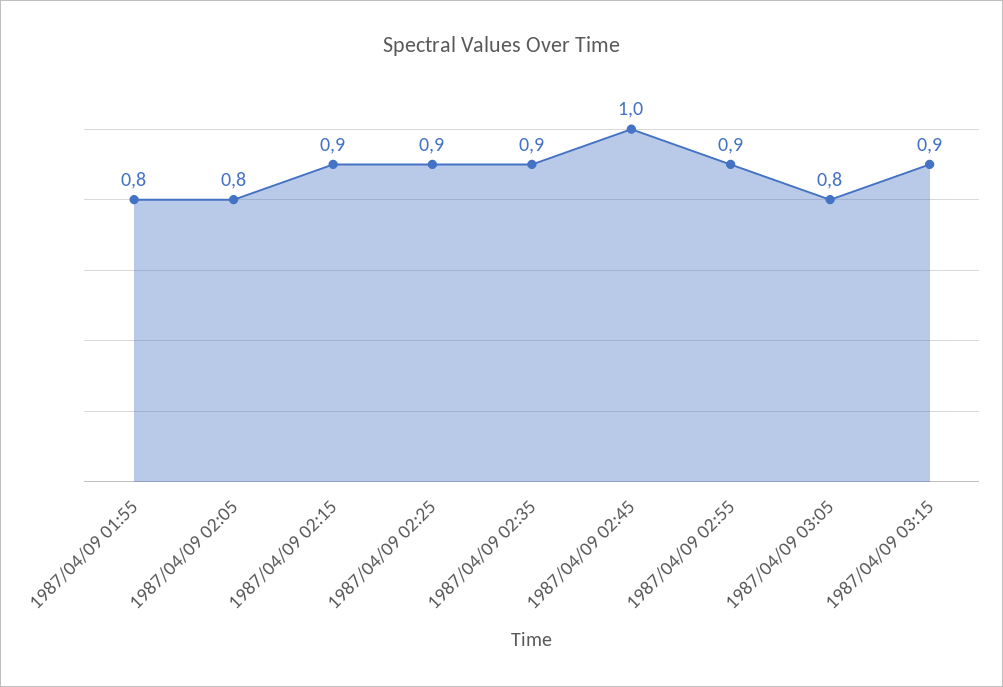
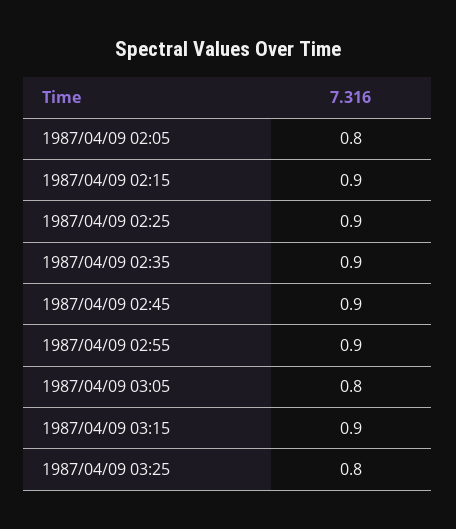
1987/04/09 01:55: 0.8 -> none
1987/04/09 02:45: 1 -> 0.9
1987/04/09 03:25: none -> 0.8

